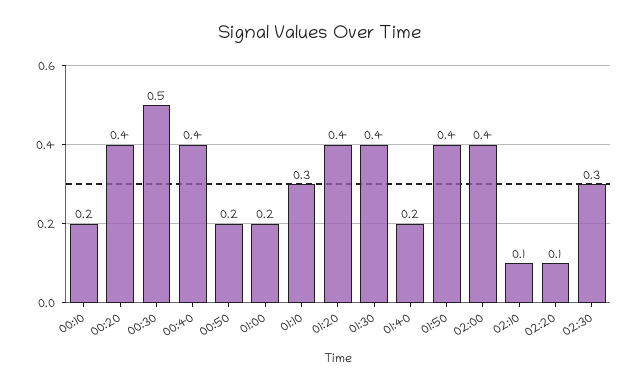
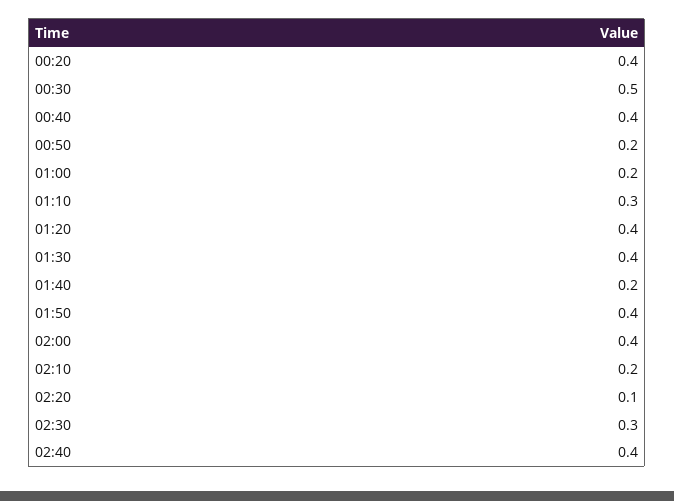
00:10: 0.2 -> none
02:10: 0.1 -> 0.2
02:40: none -> 0.4

